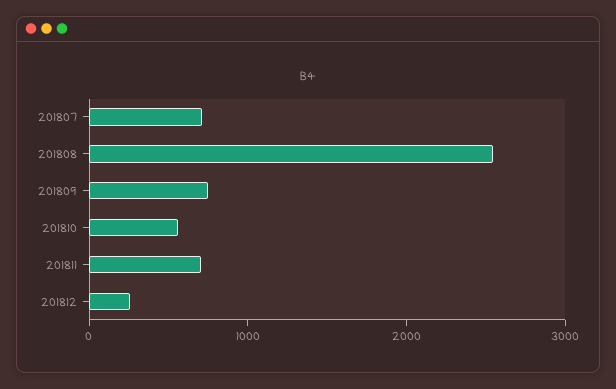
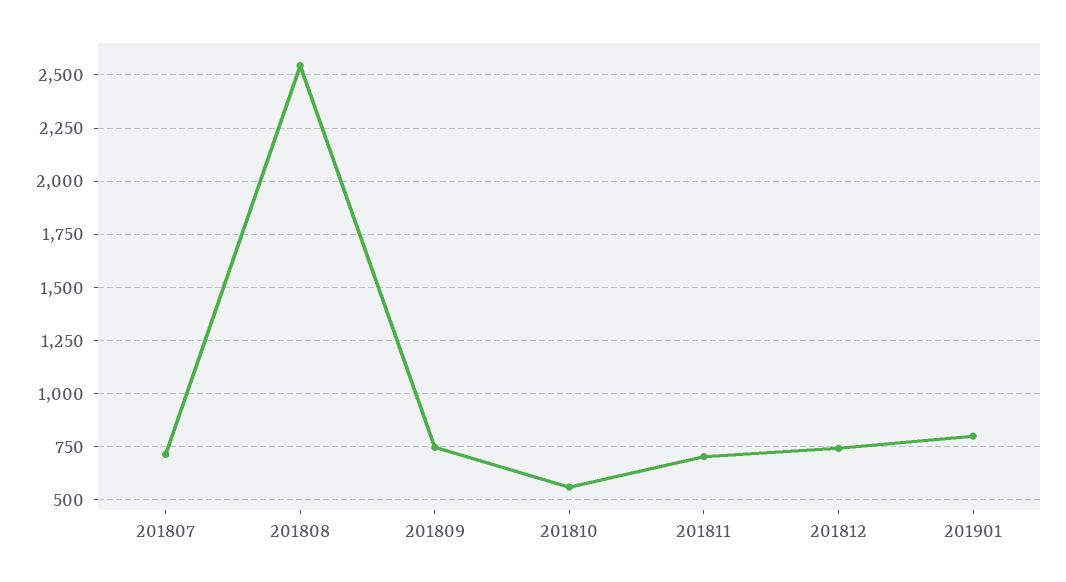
201812: 200 -> 750
201901: none -> 800

